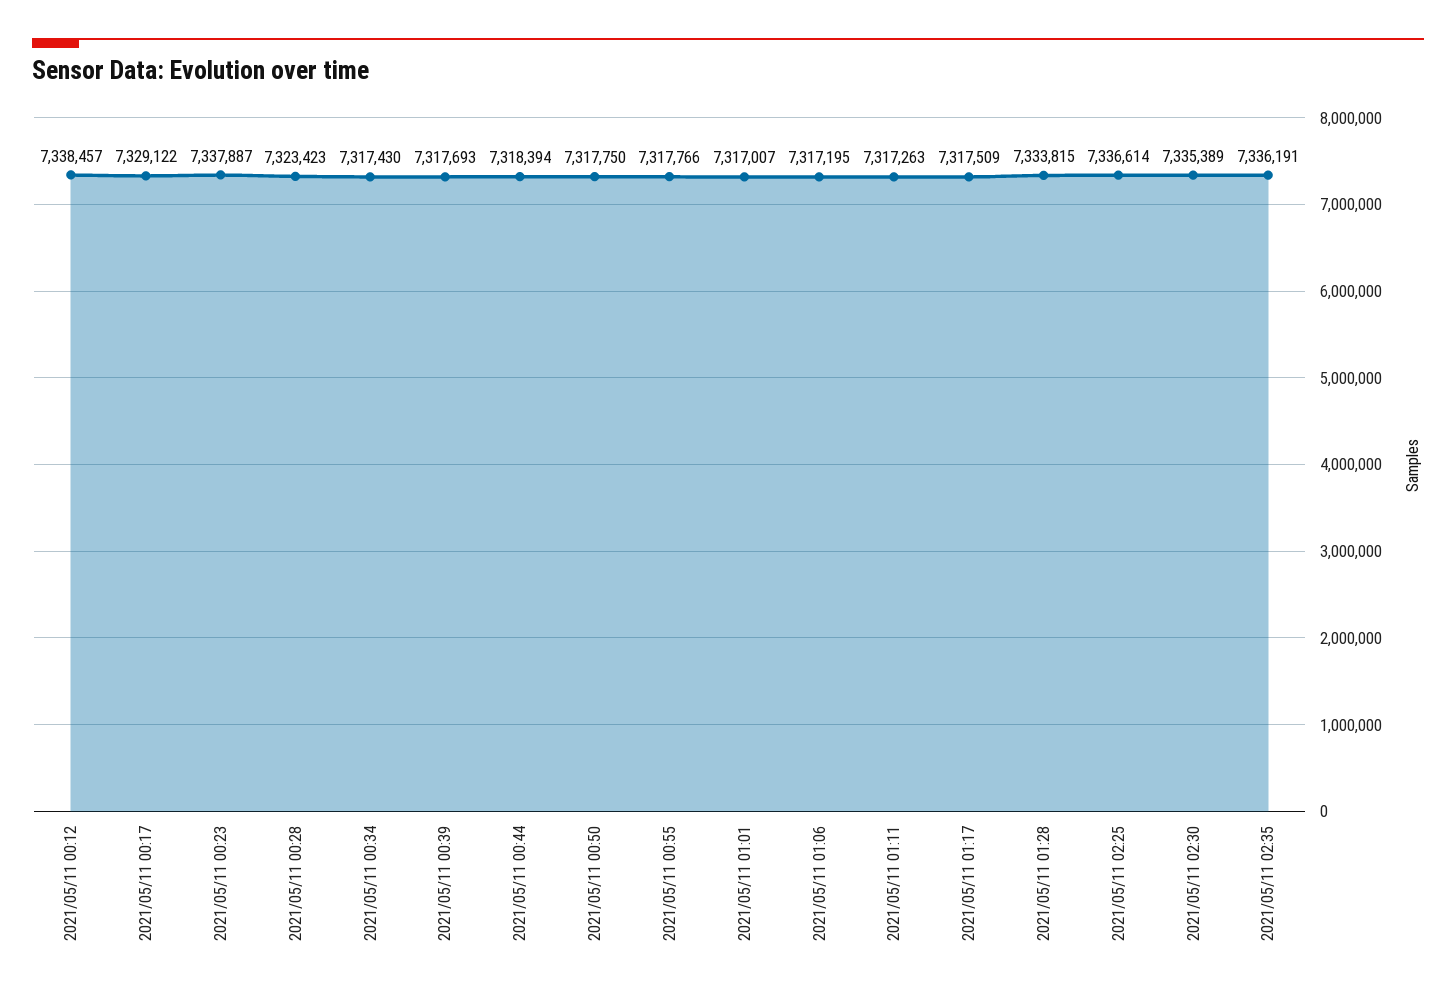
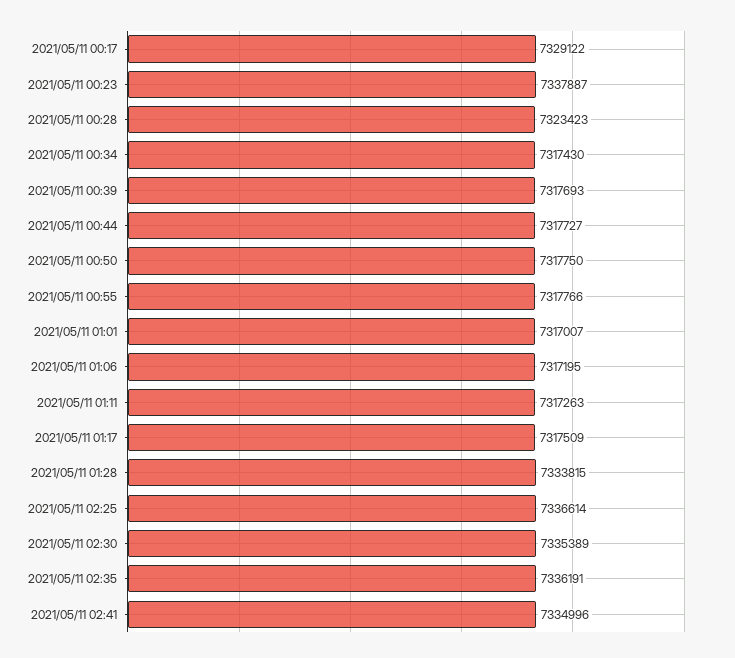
2021/05/11 00:12: 7338457 -> none
2021/05/11 00:44: 7318394 -> 7317727
2021/05/11 02:41: none -> 7334996

